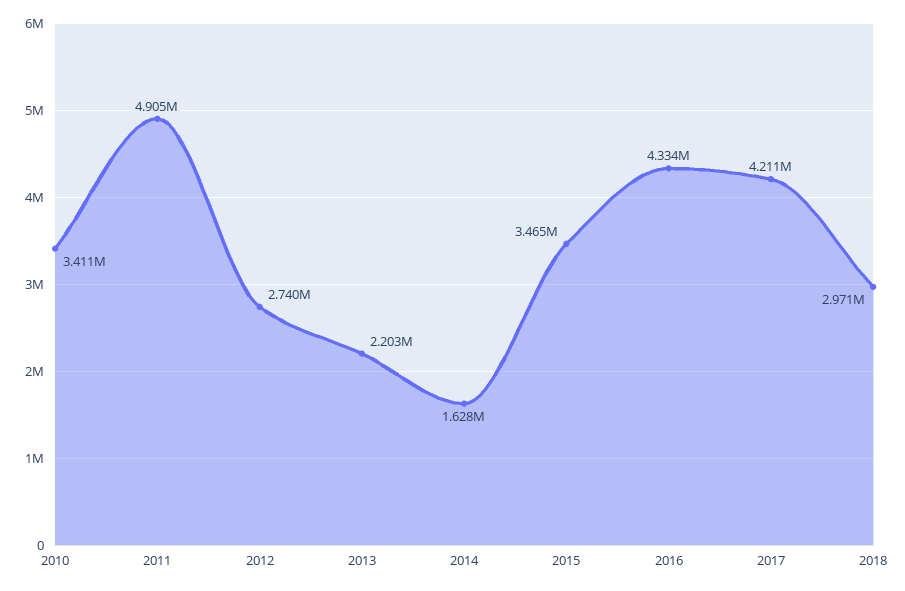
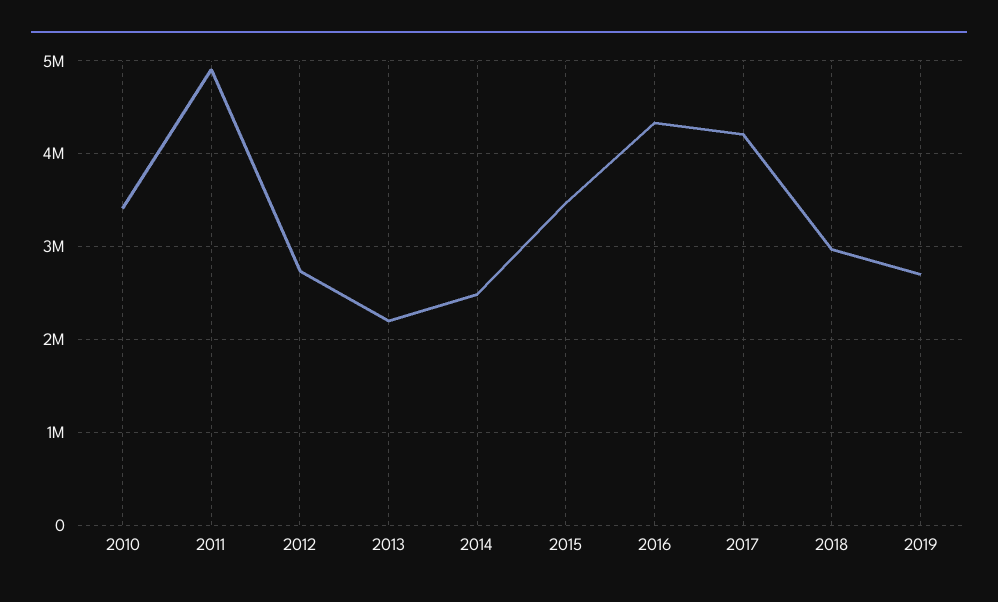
2014: 1628000 -> 2500000
2019: none -> 2700000

